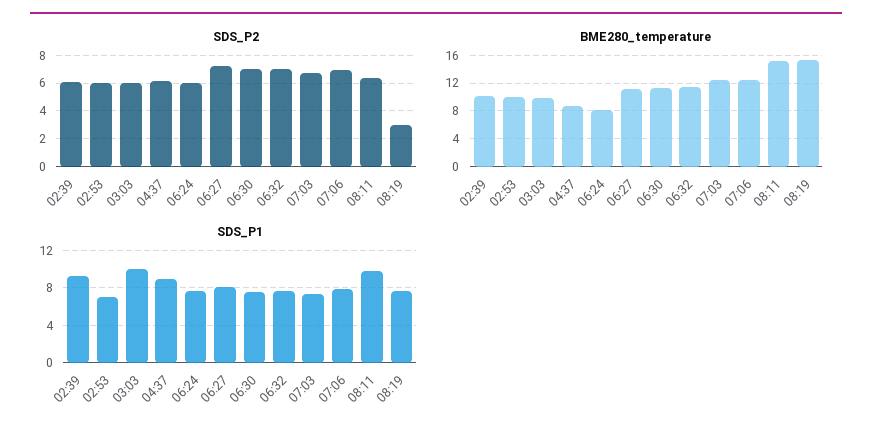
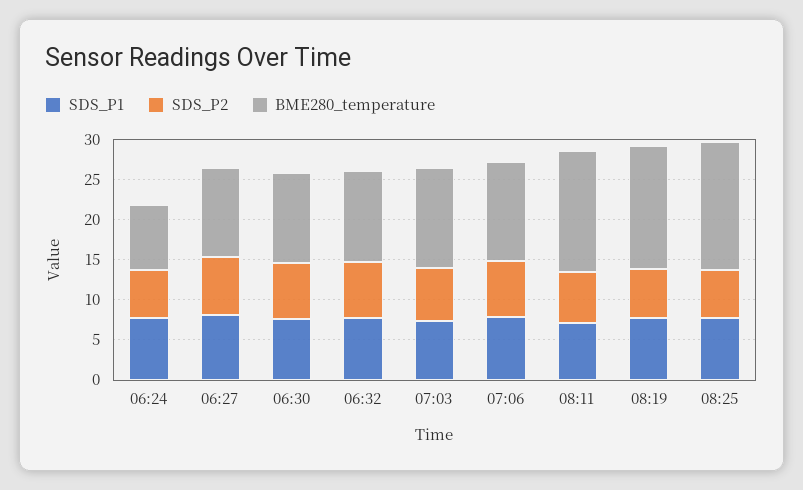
SDS_P2, 02:39: 6 -> none
SDS_P2, 02:53: 6 -> none
SDS_P2, 03:03: 6 -> none
SDS_P2, 04:37: 6 -> none
SDS_P2, 08:19: 3 -> 6
BME280_temperature, 02:39: 10 -> none
BME280_temperature, 02:53: 10 -> none
BME280_temperature, 03:03: 10 -> none
BME280_temperature, 04:37: 9 -> none
SDS_P1, 02:39: 9 -> none
SDS_P1, 02:53: 7 -> none
SDS_P1, 03:03: 10 -> none
SDS_P1, 04:37: 9 -> none
SDS_P1, 08:11: 10 -> 7
SDS_P1, 08:25: none -> 8
SDS_P2, 08:25: none -> 6
BME280_temperature, 08:25: none -> 16

